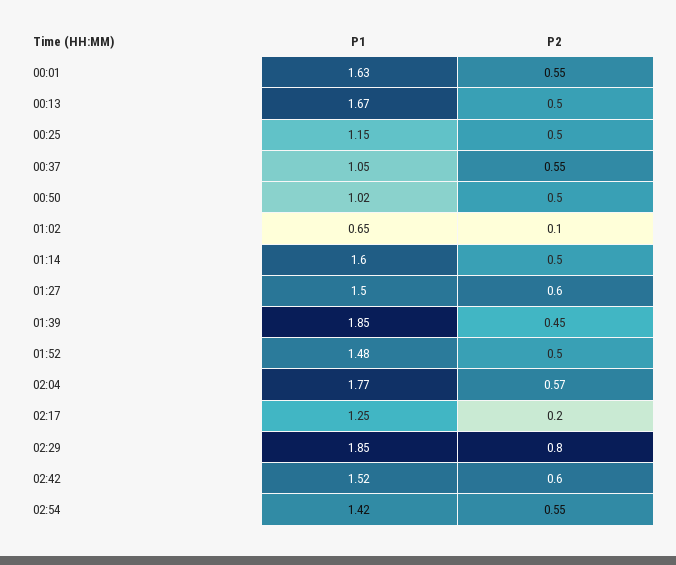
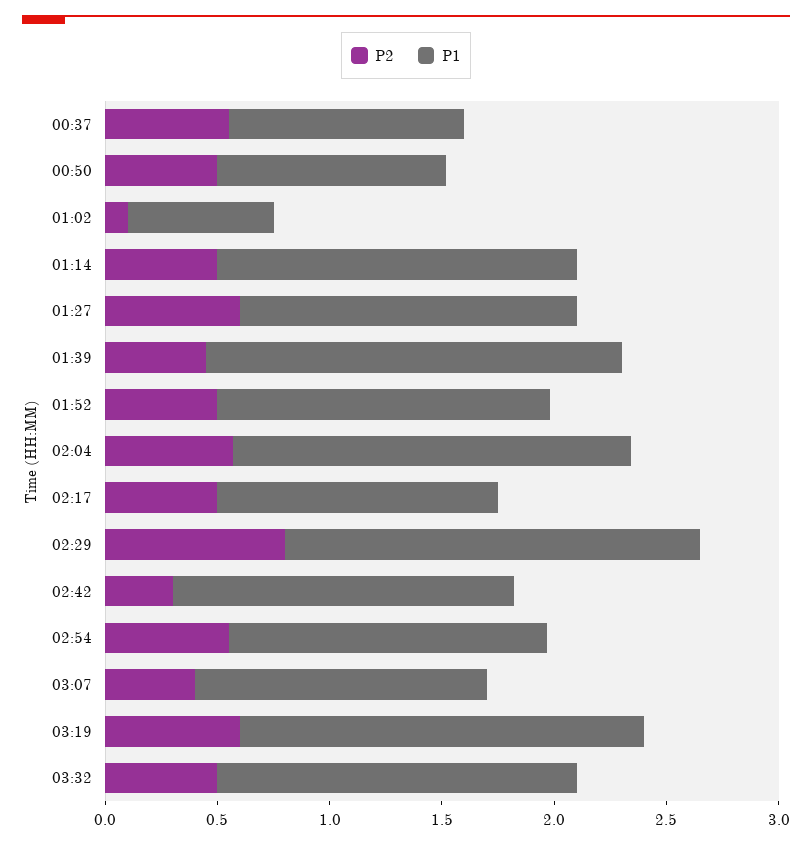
P1, 00:01: 1.63 -> none
P2, 00:01: 0.55 -> none
P1, 00:13: 1.67 -> none
P2, 00:13: 0.5 -> none
P1, 00:25: 1.15 -> none
P2, 00:25: 0.5 -> none
P2, 02:17: 0.2 -> 0.5
P2, 02:42: 0.6 -> 0.3
P2, 03:07: none -> 0.4
P1, 03:07: none -> 1.3
P2, 03:19: none -> 0.6
P1, 03:19: none -> 1.8
P2, 03:32: none -> 0.5
P1, 03:32: none -> 1.6

